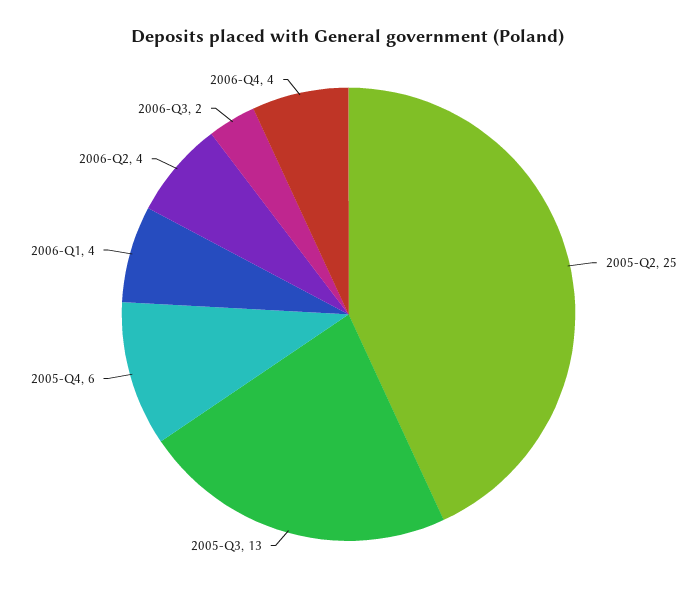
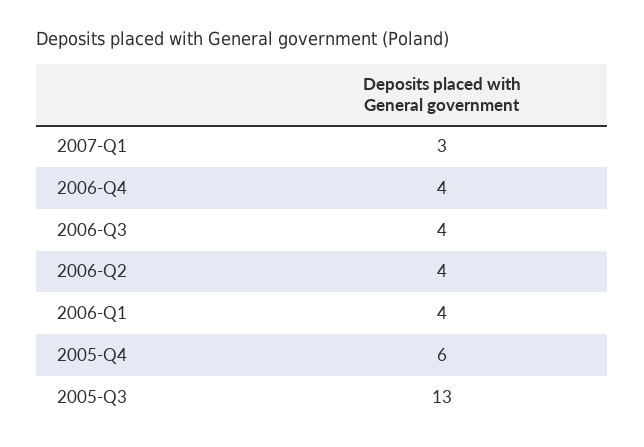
2005-Q2: 25 -> none
2006-Q3: 2 -> 4
2007-Q1: none -> 3

